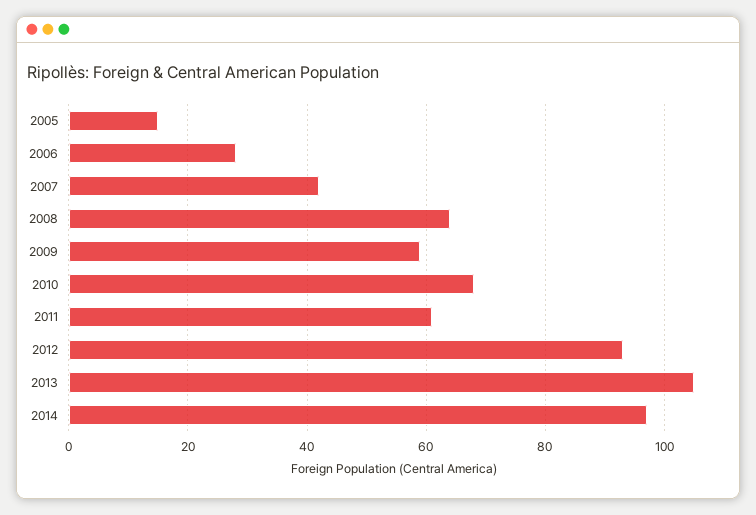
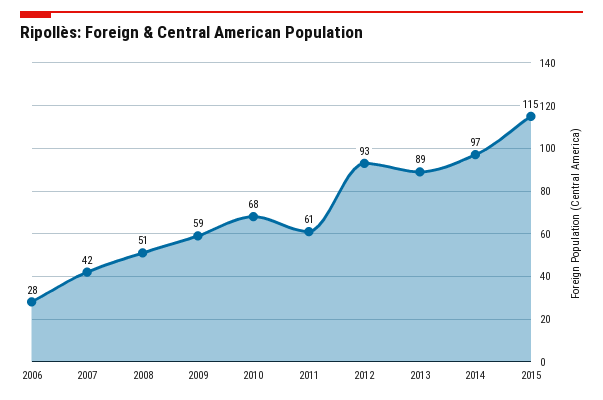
2005: 15 -> none
2008: 65 -> 51
2013: 105 -> 89
2015: none -> 115

